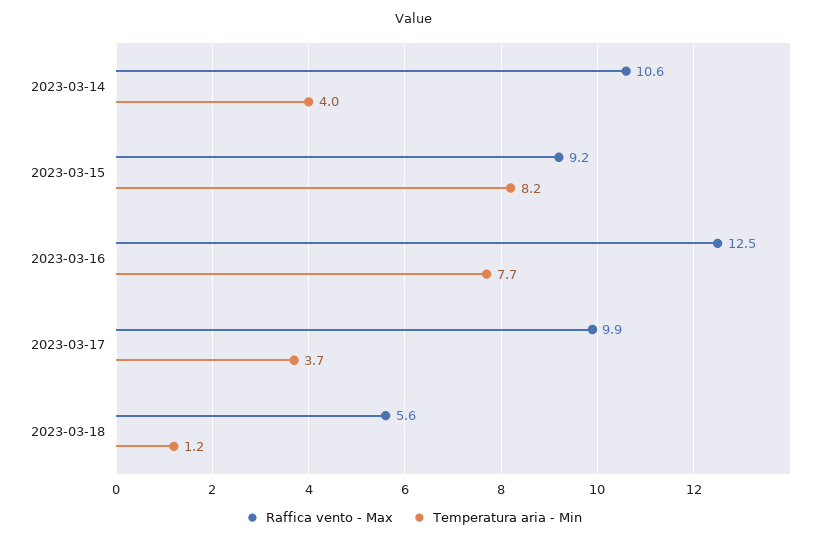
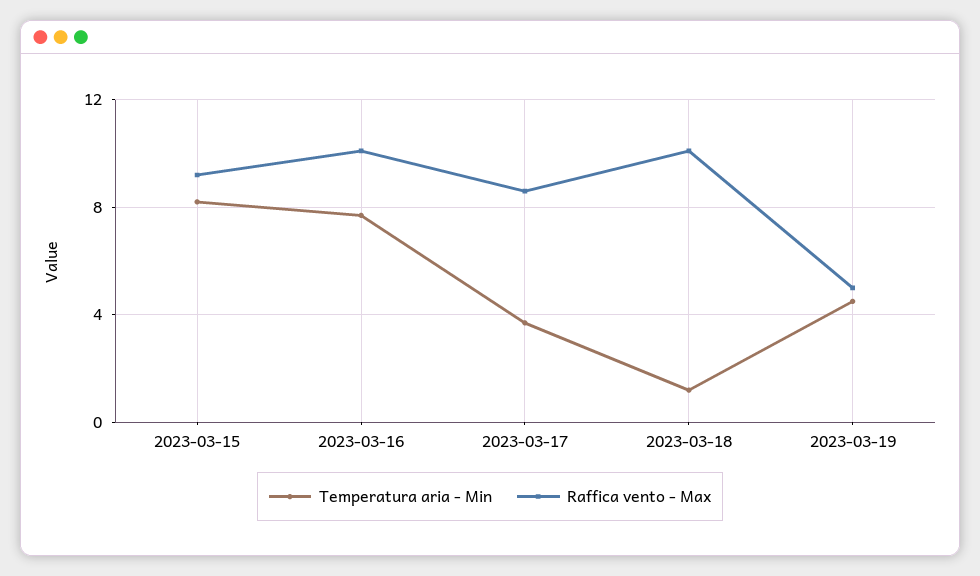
Raffica vento - Max, 2023-03-14: 10.6 -> none
Temperatura aria - Min, 2023-03-14: 4 -> none
Raffica vento - Max, 2023-03-16: 12.5 -> 10
Raffica vento - Max, 2023-03-17: 9.9 -> 8.5
Raffica vento - Max, 2023-03-18: 5.6 -> 10
Temperatura aria - Min, 2023-03-19: none -> 4.5
Raffica vento - Max, 2023-03-19: none -> 5

